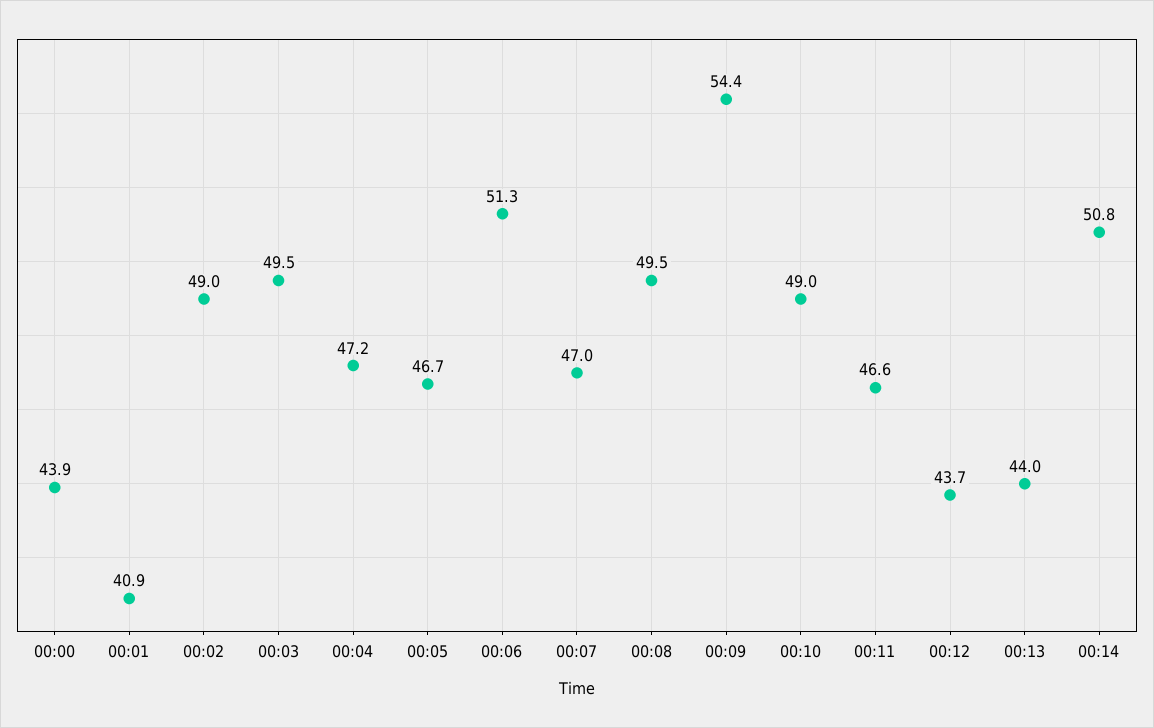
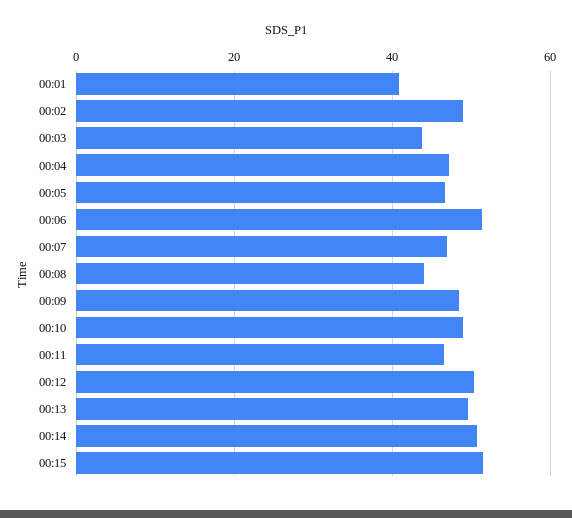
00:00: 43.9 -> none
00:03: 49.5 -> 44
00:08: 49.5 -> 44
00:09: 54.4 -> 48
00:12: 43.7 -> 50
00:13: 44 -> 50
00:15: none -> 52

